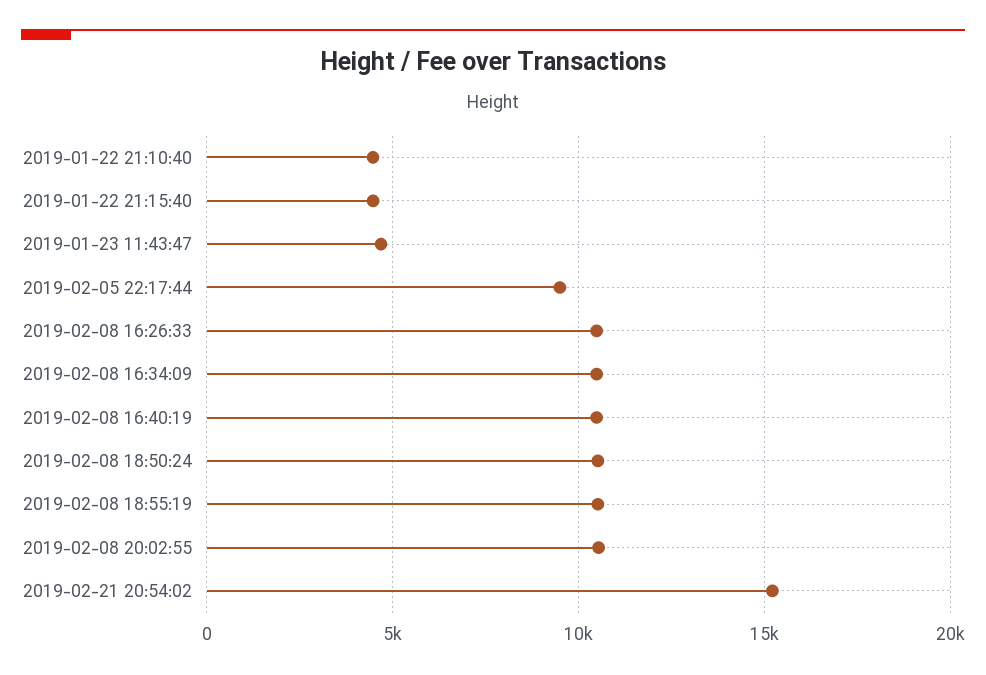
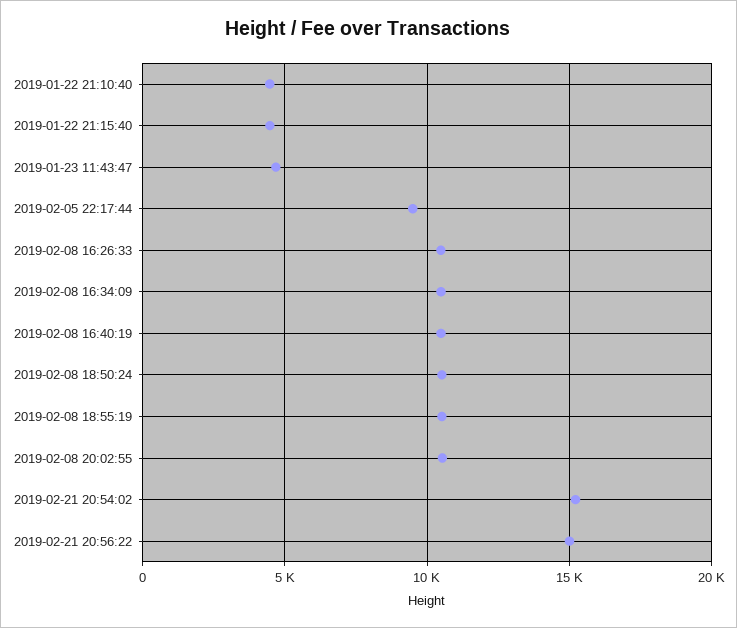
2019-02-21 20:56:22: none -> 15000

